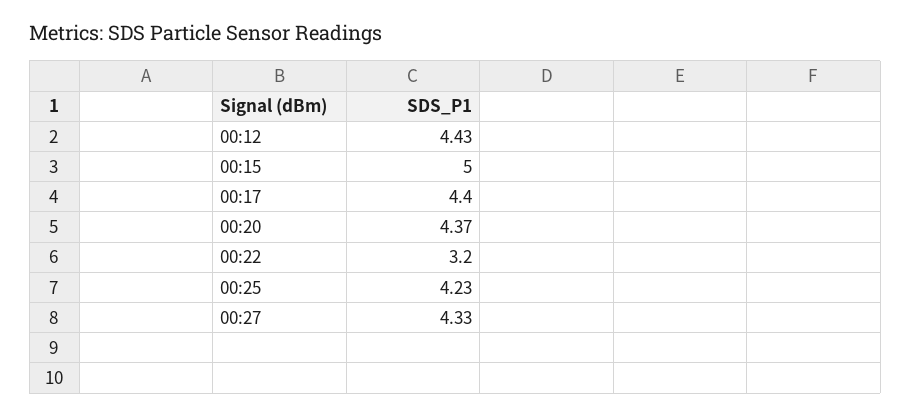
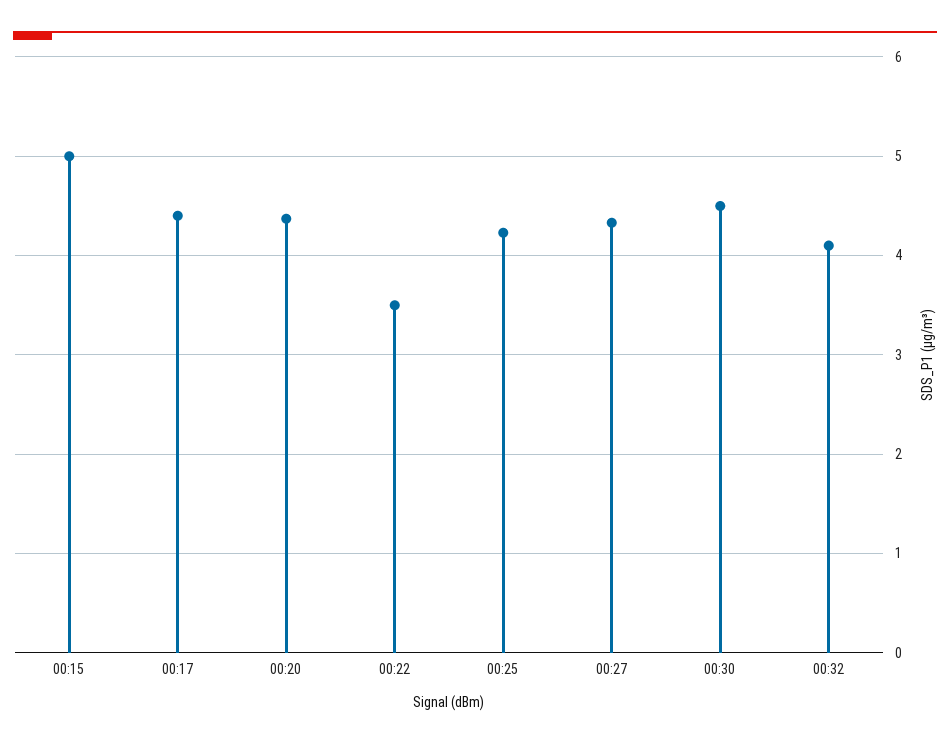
00:12: 4.43 -> none
00:22: 3.2 -> 3.5
00:30: none -> 4.5
00:32: none -> 4.1

